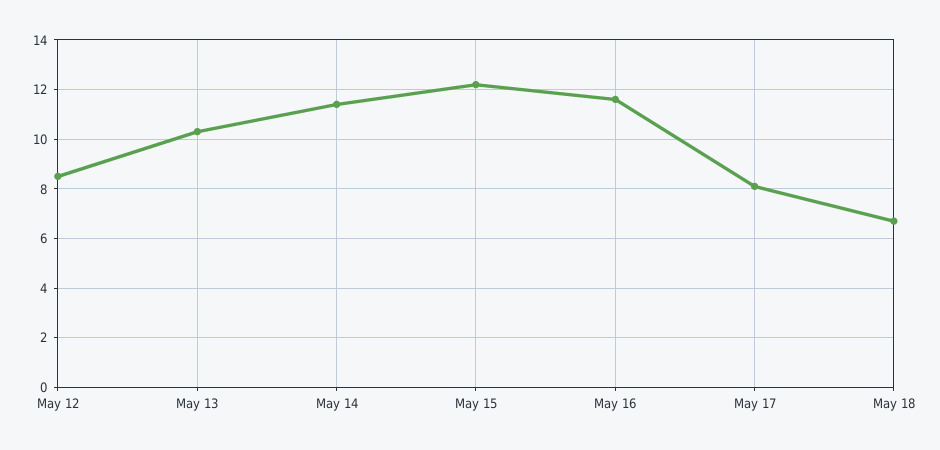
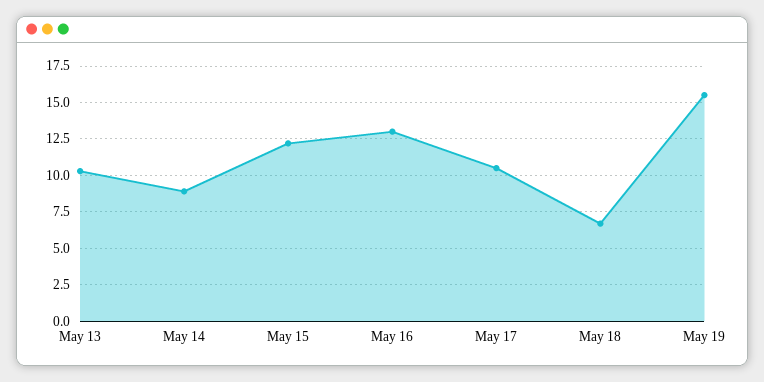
May 12: 8.5 -> none
May 14: 11.5 -> 9
May 16: 11.5 -> 13
May 17: 8 -> 10.5
May 19: none -> 15.5

